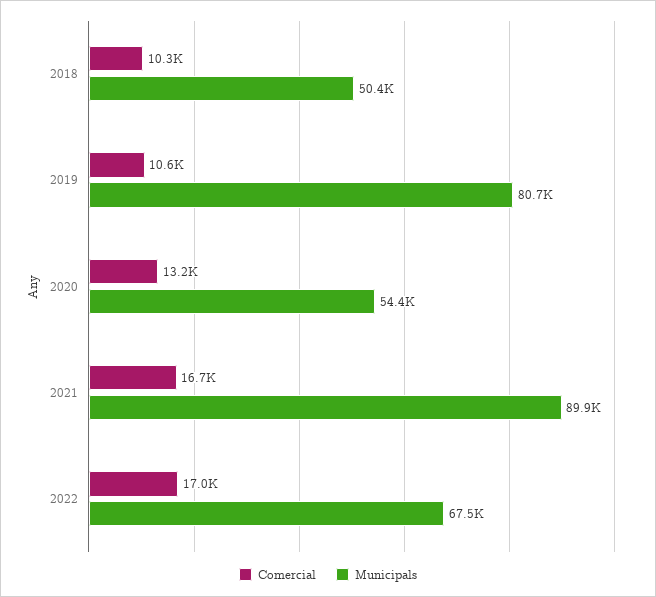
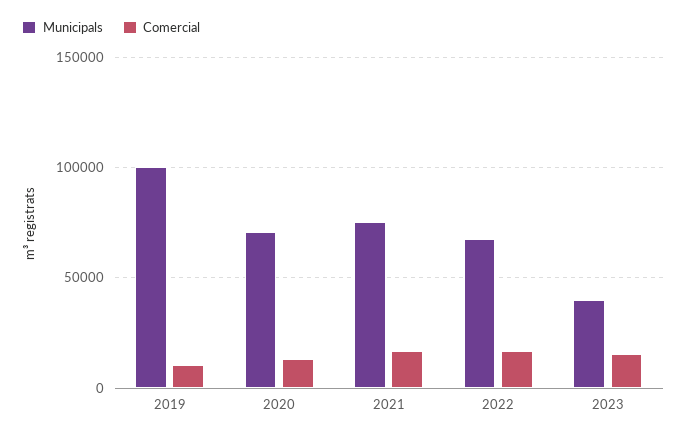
Comercial, 2018: 10300 -> none
Municipals, 2018: 50400 -> none
Municipals, 2019: 80700 -> 100000
Municipals, 2020: 54400 -> 70000
Municipals, 2021: 89900 -> 75000
Municipals, 2023: none -> 40000
Comercial, 2023: none -> 15000

